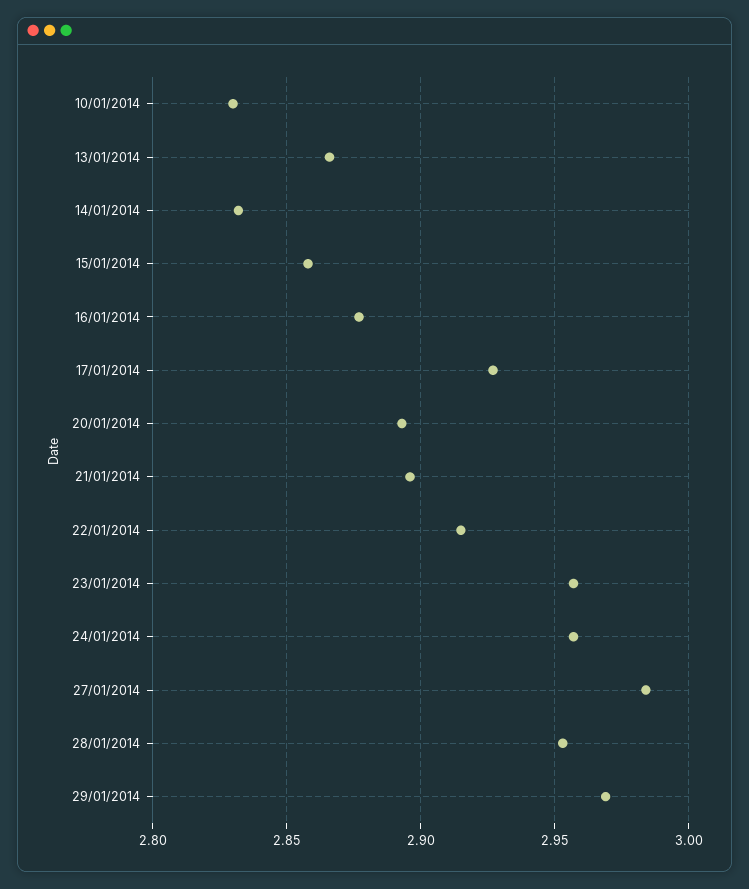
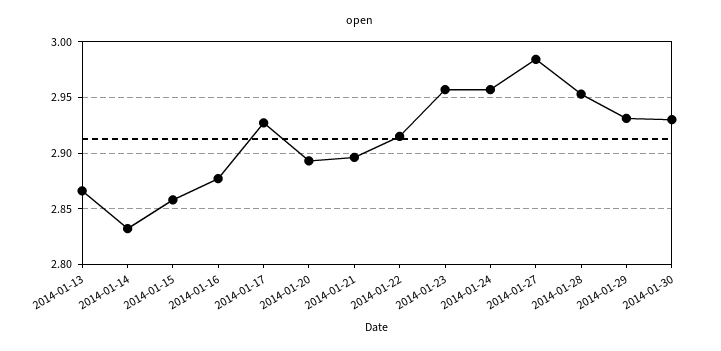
10/01/2014: 2.83 -> none
29/01/2014: 2.97 -> 2.93
2014-01-30: none -> 2.93

